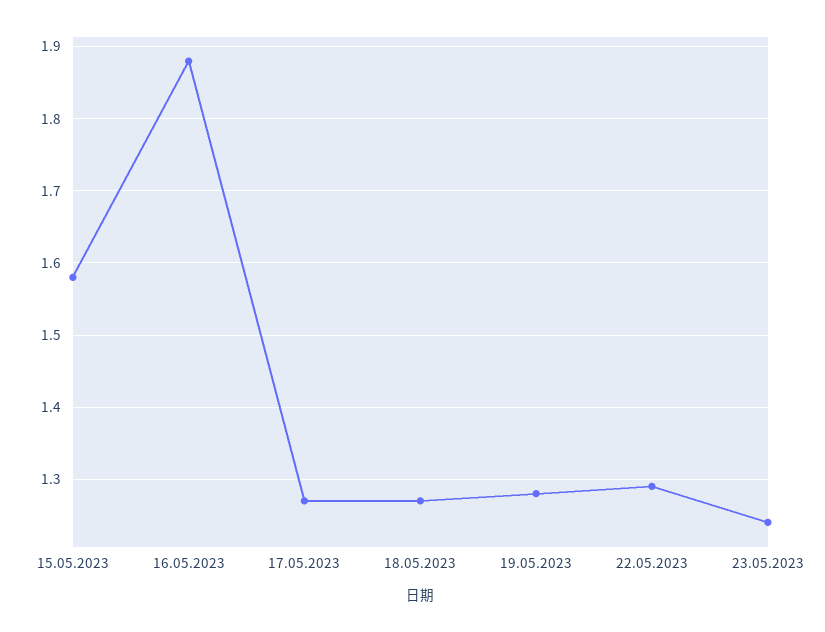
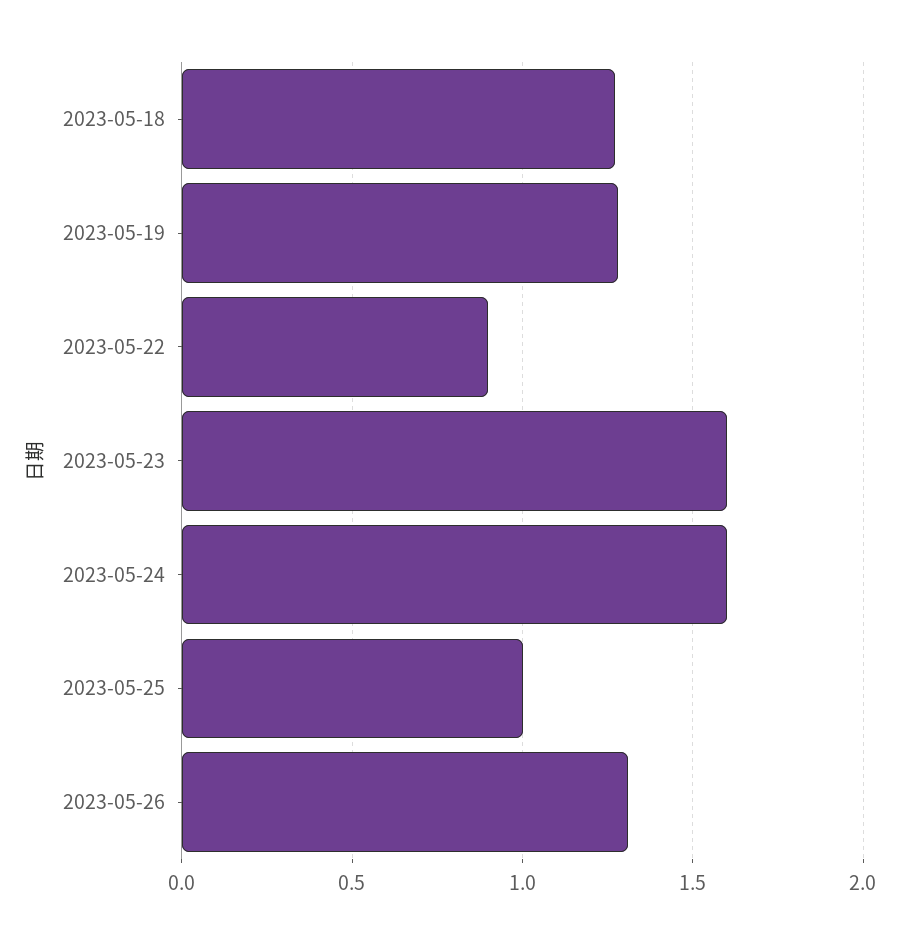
15.05.2023: 1.58 -> none
16.05.2023: 1.88 -> none
17.05.2023: 1.27 -> none
22.05.2023: 1.29 -> 0.9
23.05.2023: 1.24 -> 1.6
2023-05-24: none -> 1.6
2023-05-25: none -> 1
2023-05-26: none -> 1.3

